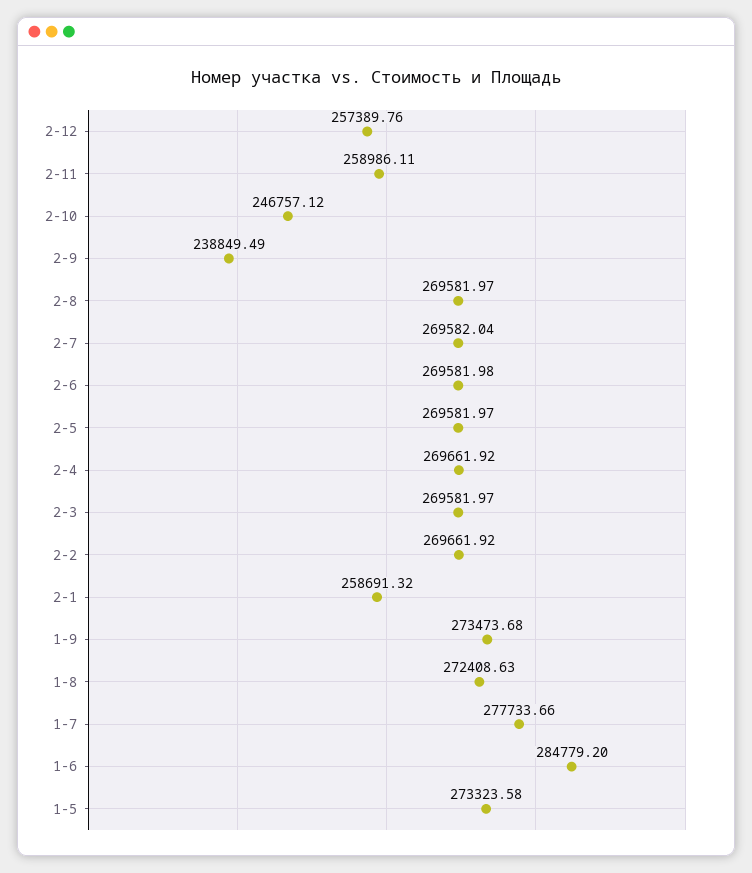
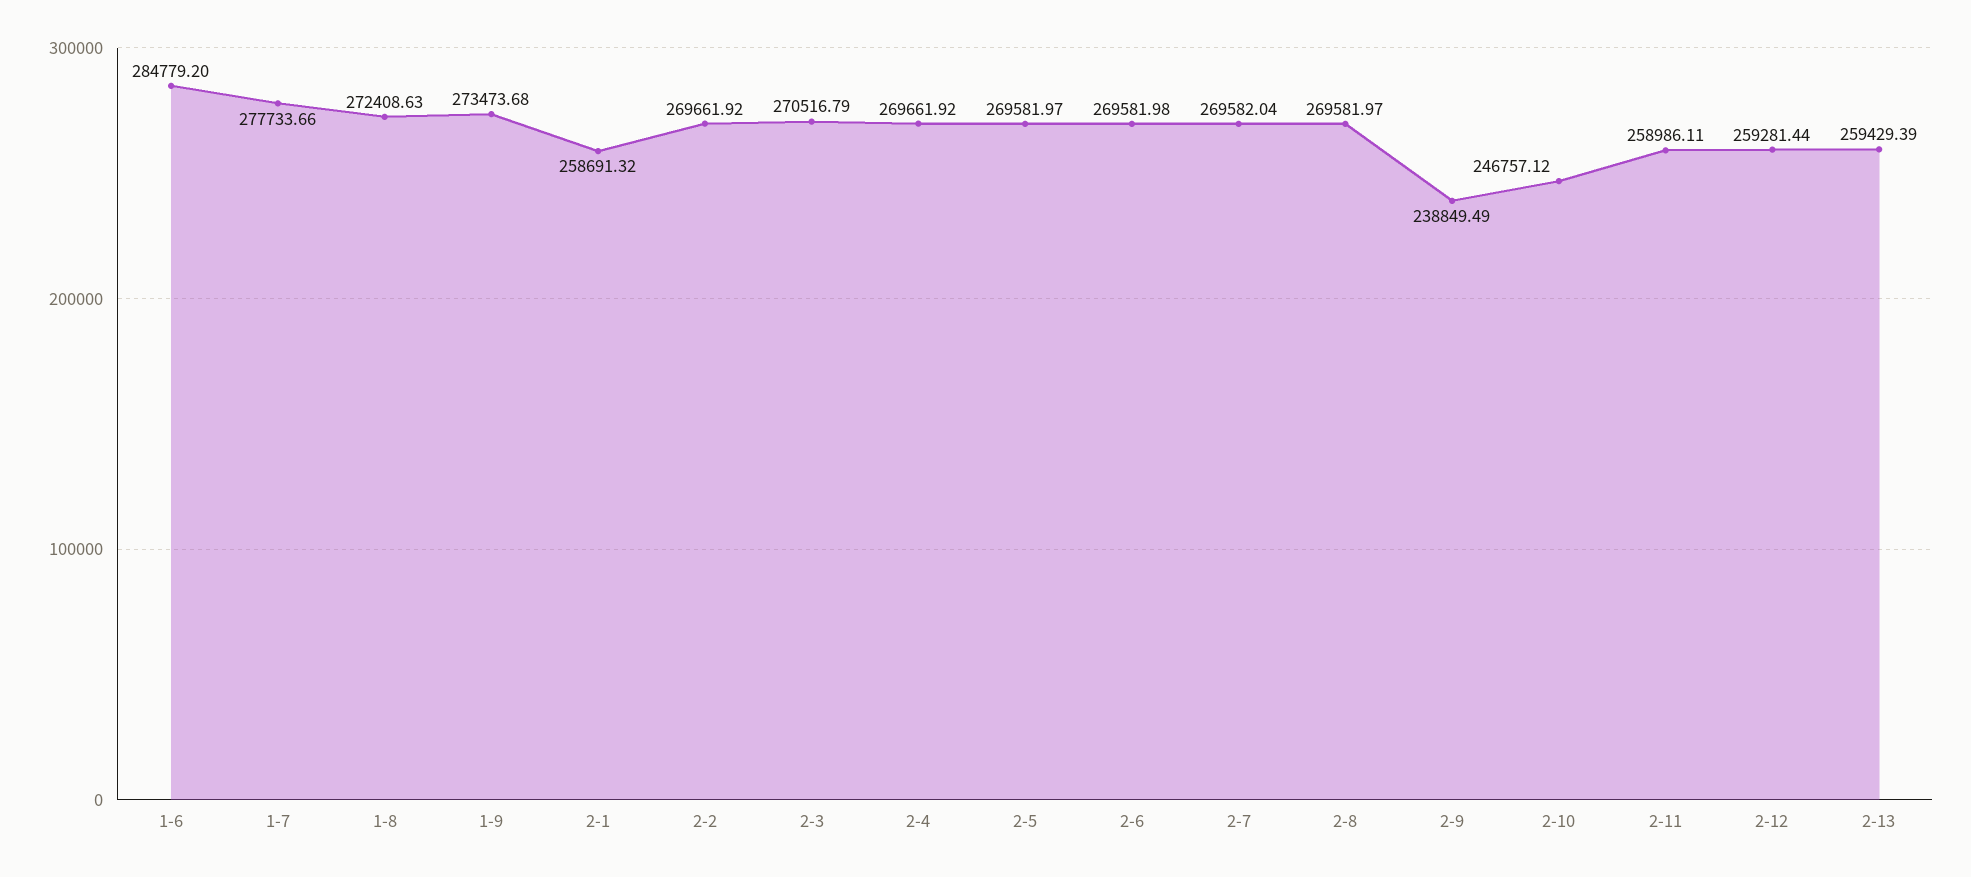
2-12: 257389.76 -> 259281.44
2-3: 269581.97 -> 270516.79
1-5: 273323.58 -> none
2-13: none -> 259429.39

